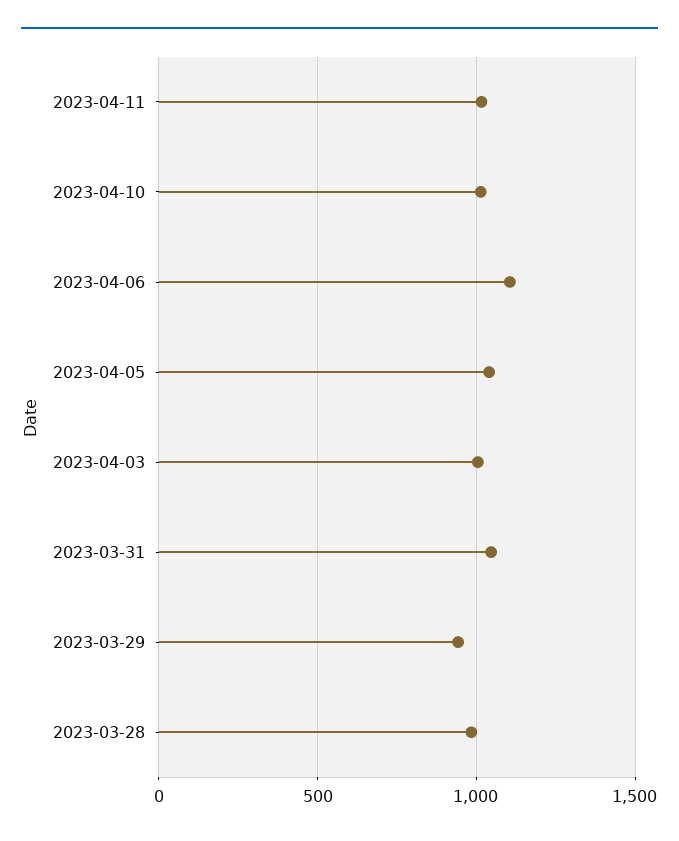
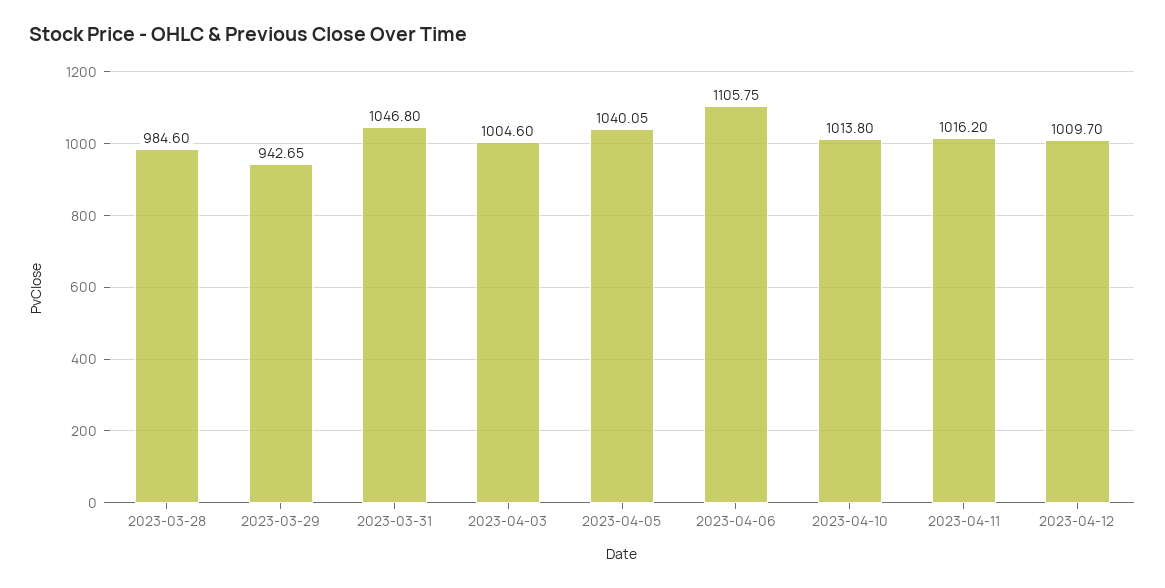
2023-04-12: none -> 1009.7

